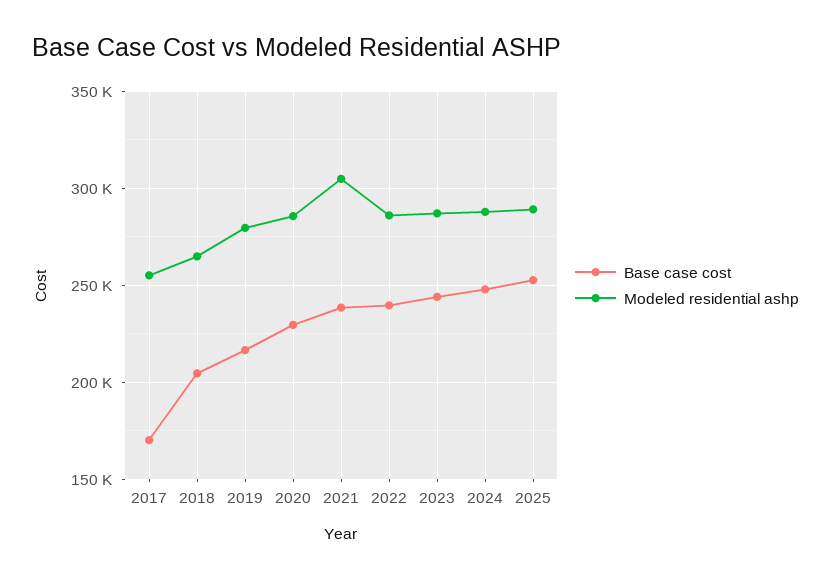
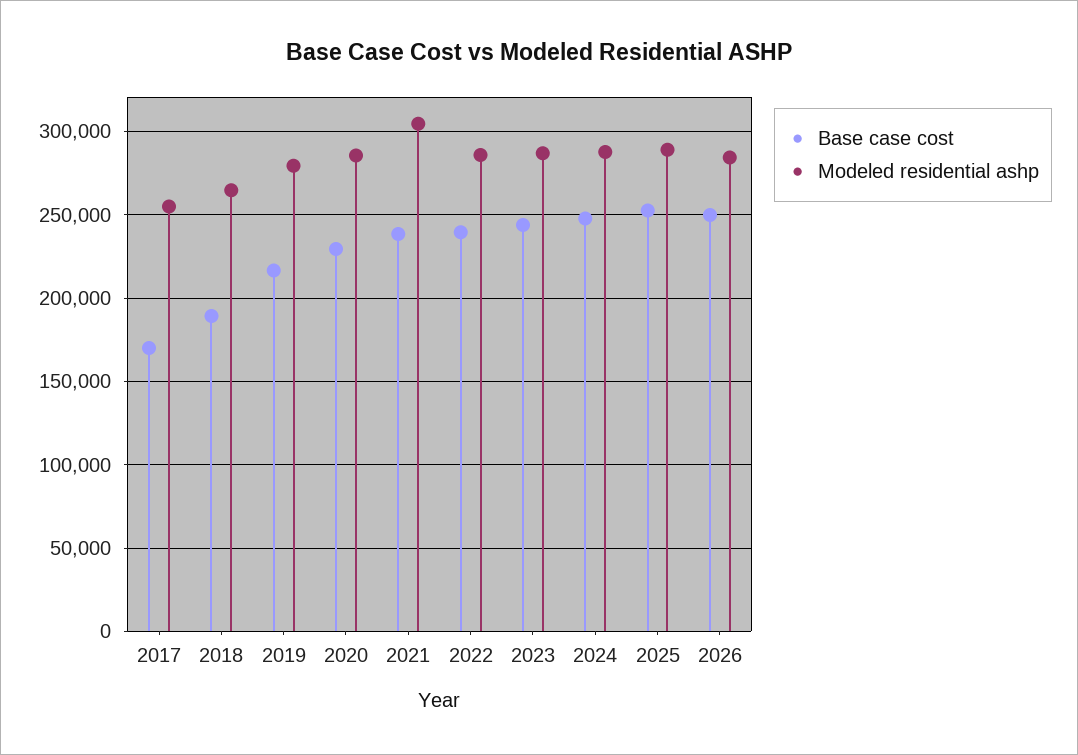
Base case cost, 2018: 205000 -> 190000
Base case cost, 2026: none -> 250000
Modeled residential ashp, 2026: none -> 285000

